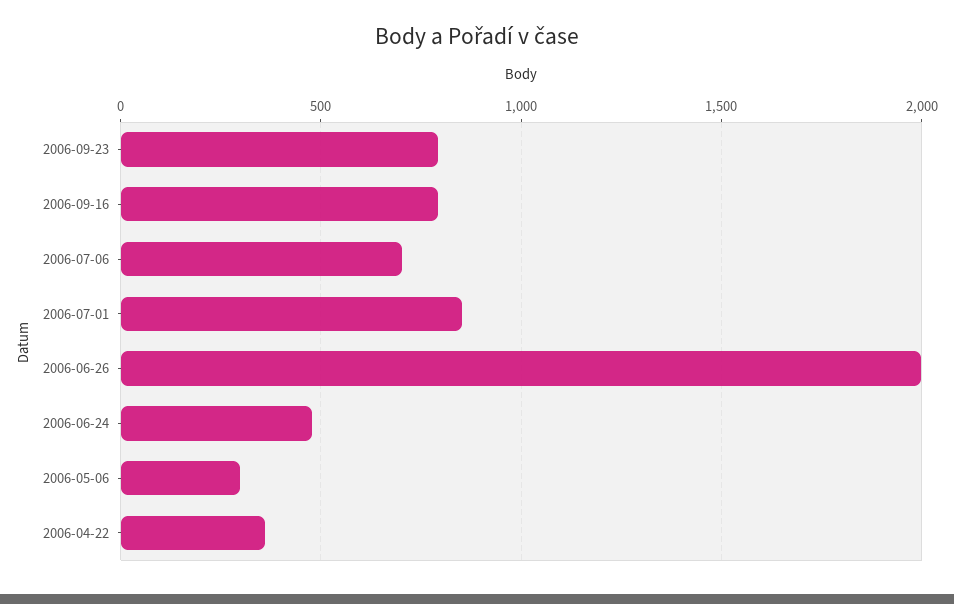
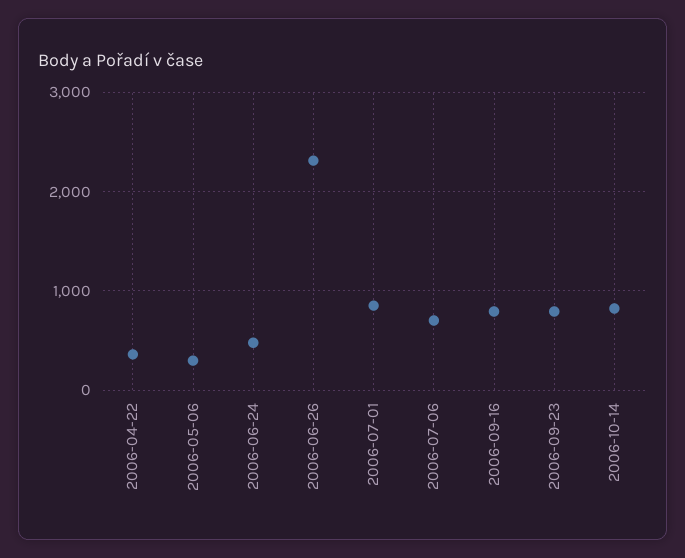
2006-06-26: 2000 -> 2300
2006-10-14: none -> 800

